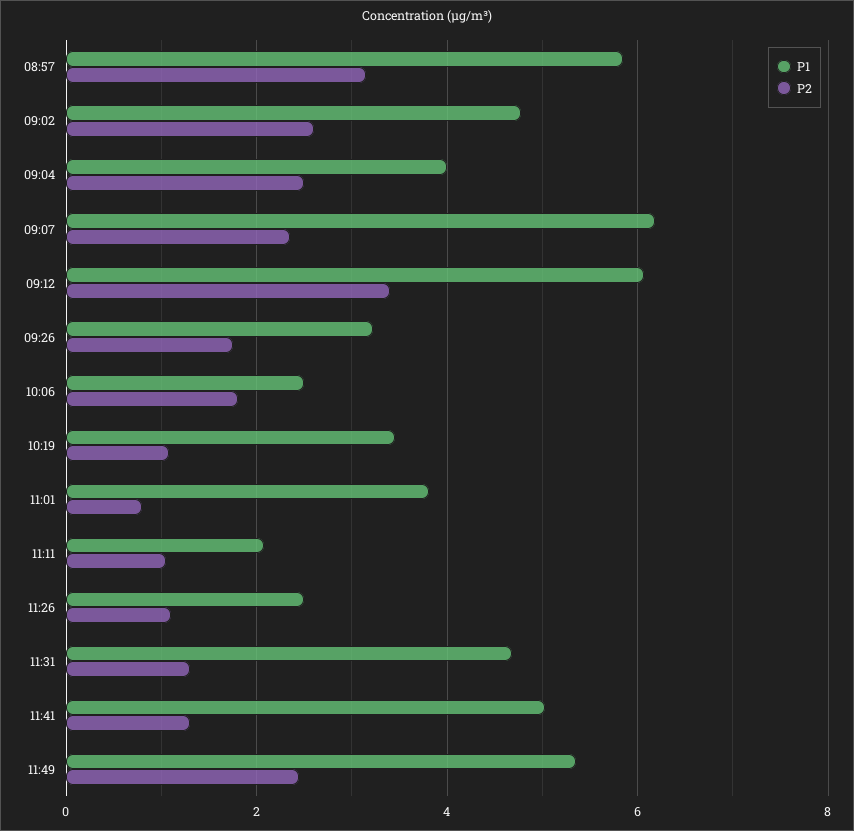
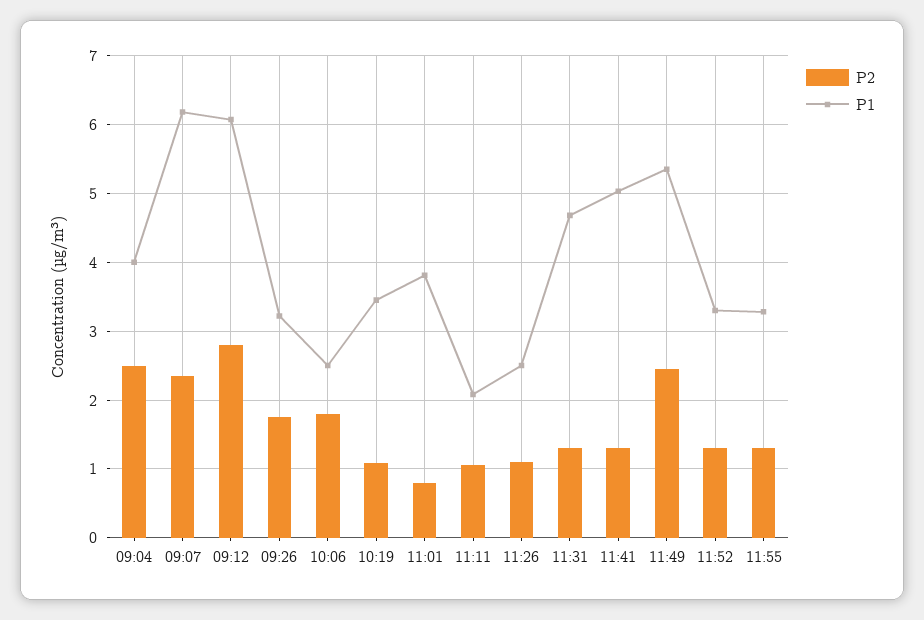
P1, 08:57: 5.8 -> none
P2, 08:57: 3.2 -> none
P1, 09:02: 4.8 -> none
P2, 09:02: 2.6 -> none
P2, 09:12: 3.4 -> 2.8
P2, 11:52: none -> 1.3
P1, 11:52: none -> 3.3
P2, 11:55: none -> 1.3
P1, 11:55: none -> 3.3

